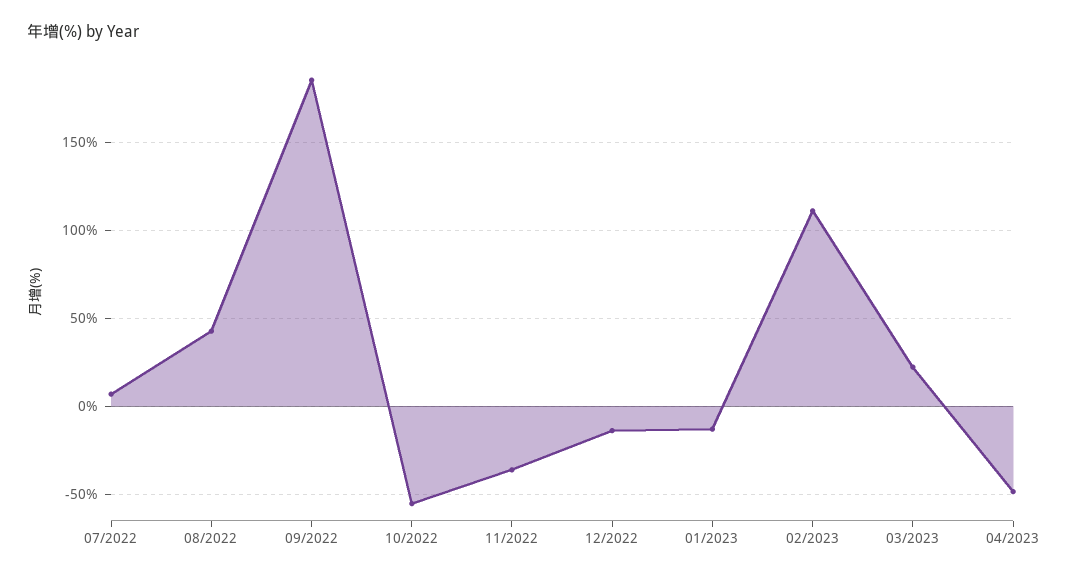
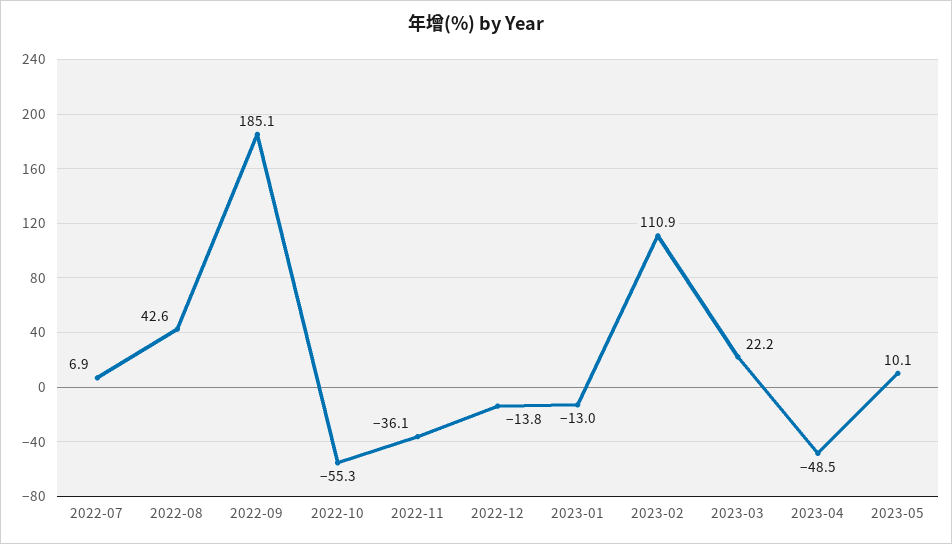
2023-05: none -> 10.1

